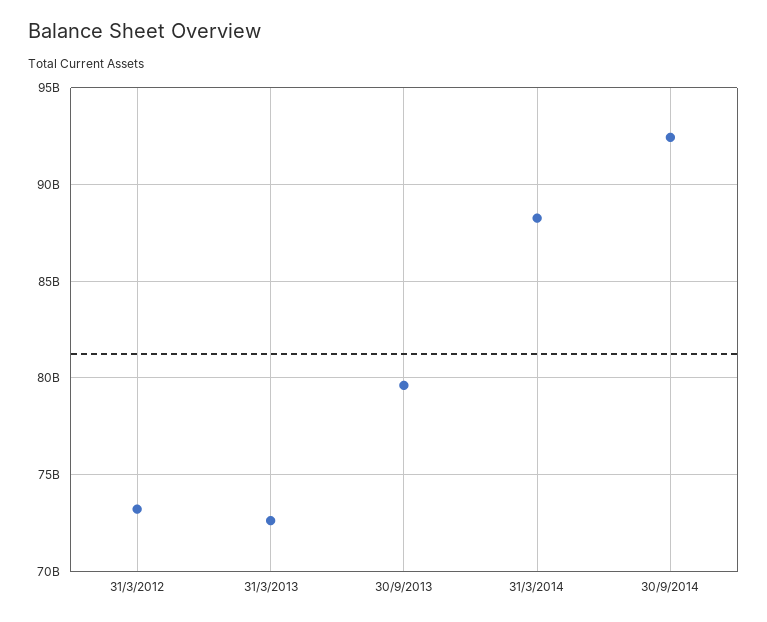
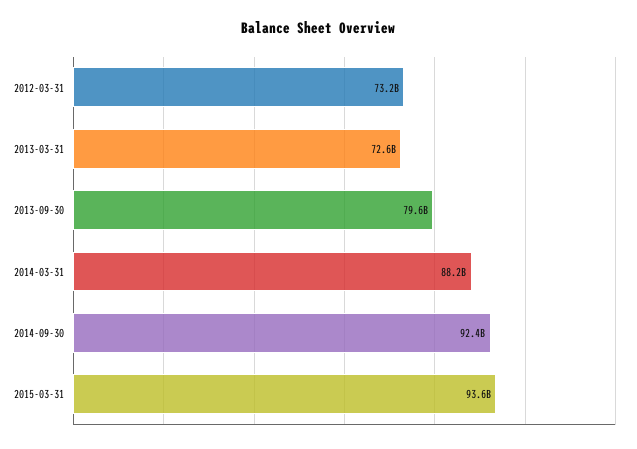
2015-03-31: none -> 93600000000

